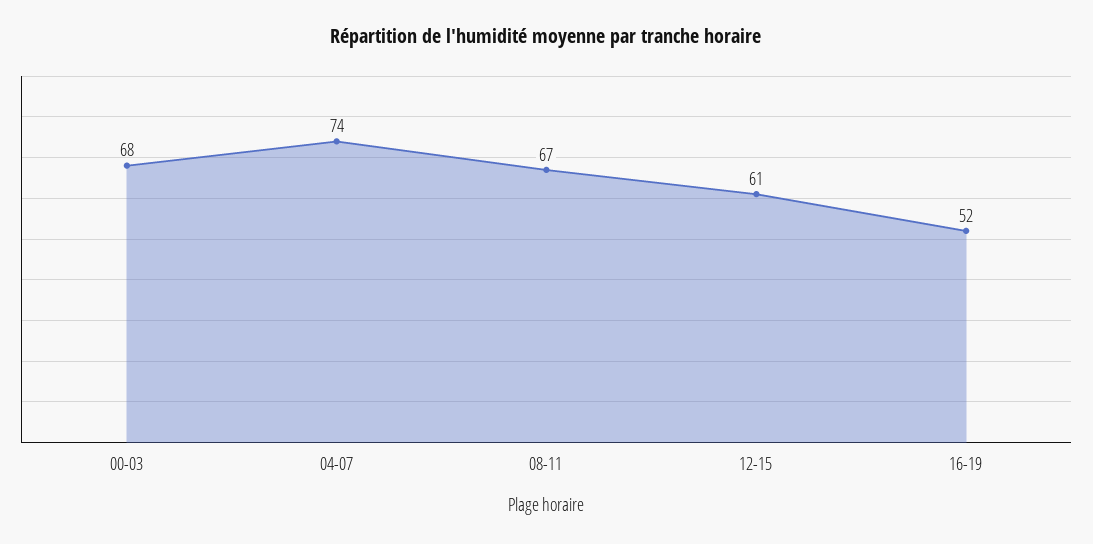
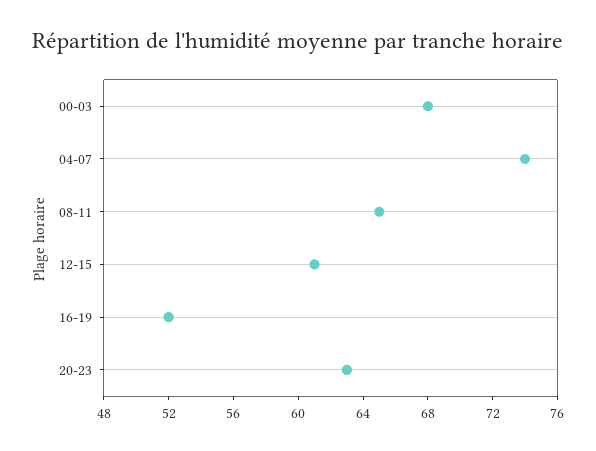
08-11: 67 -> 65
20-23: none -> 63

